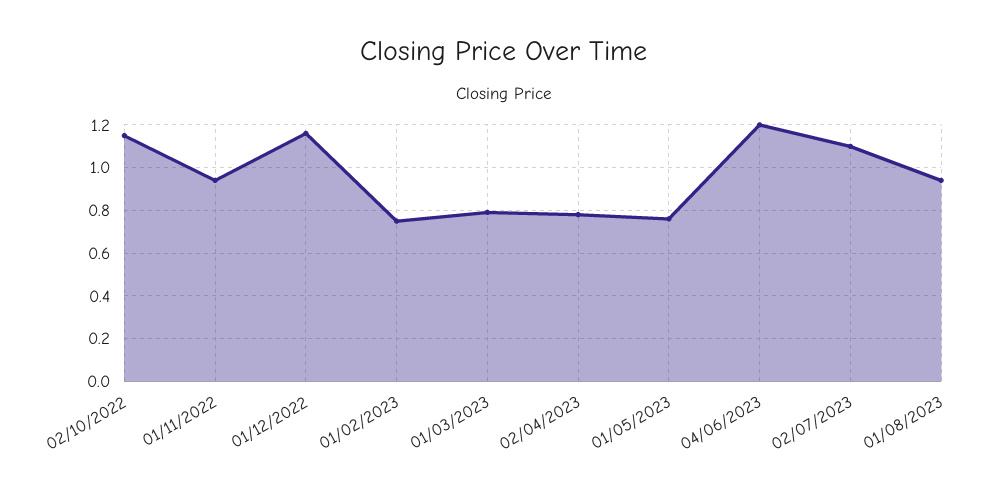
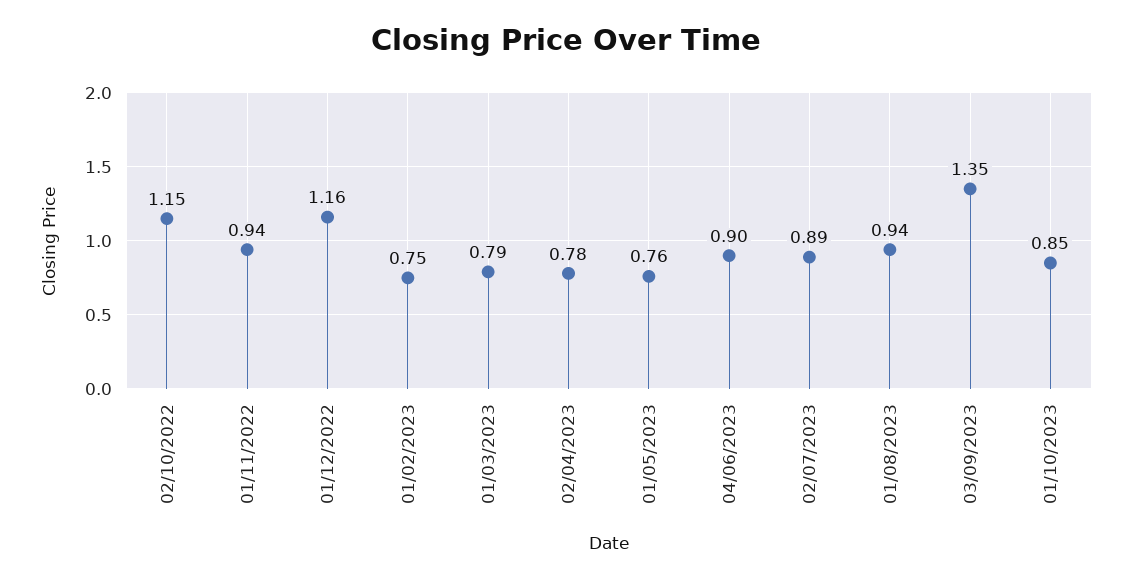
04/06/2023: 1.2 -> 0.9
02/07/2023: 1.1 -> 0.89
03/09/2023: none -> 1.35
01/10/2023: none -> 0.85

